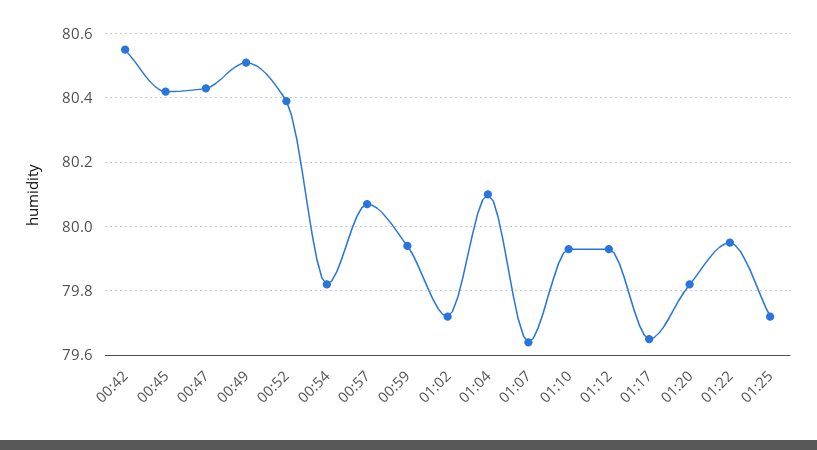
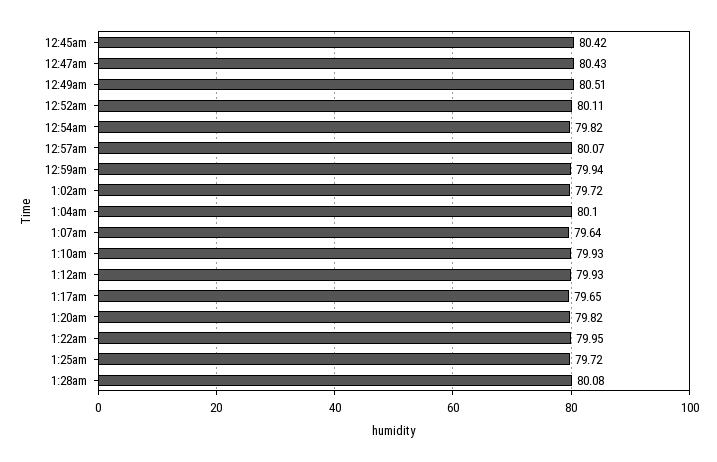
00:42: 80.55 -> none
00:52: 80.4 -> 80.11
1:28am: none -> 80.08

